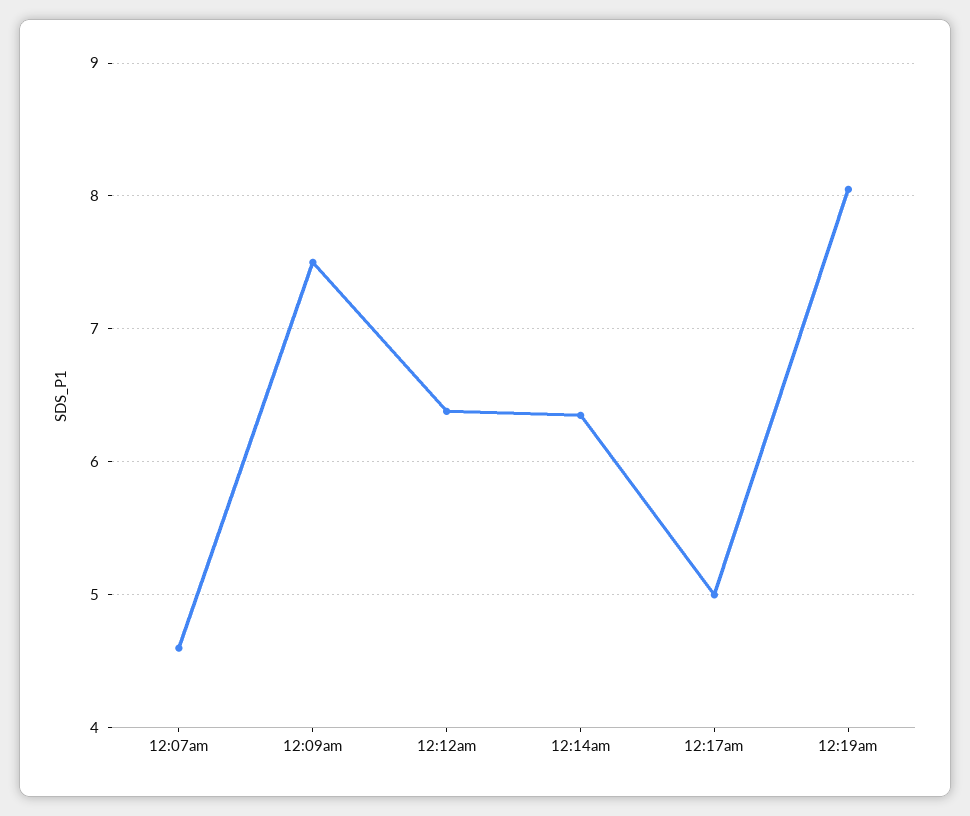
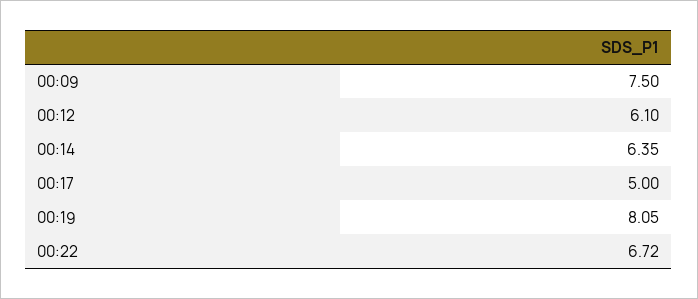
12:07am: 4.6 -> none
12:12am: 6.4 -> 6.1
00:22: none -> 6.72

